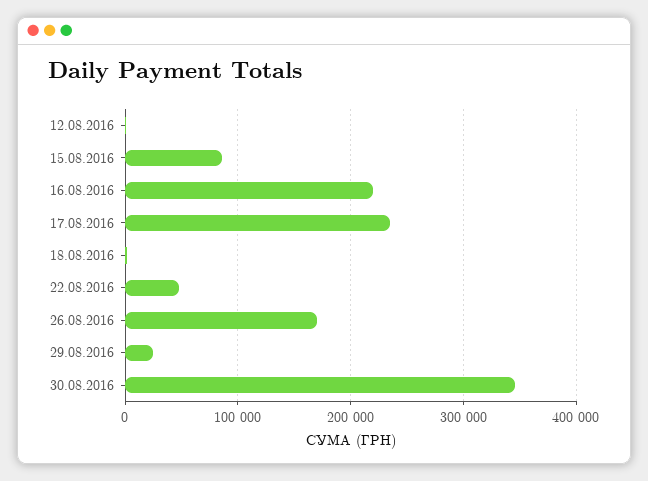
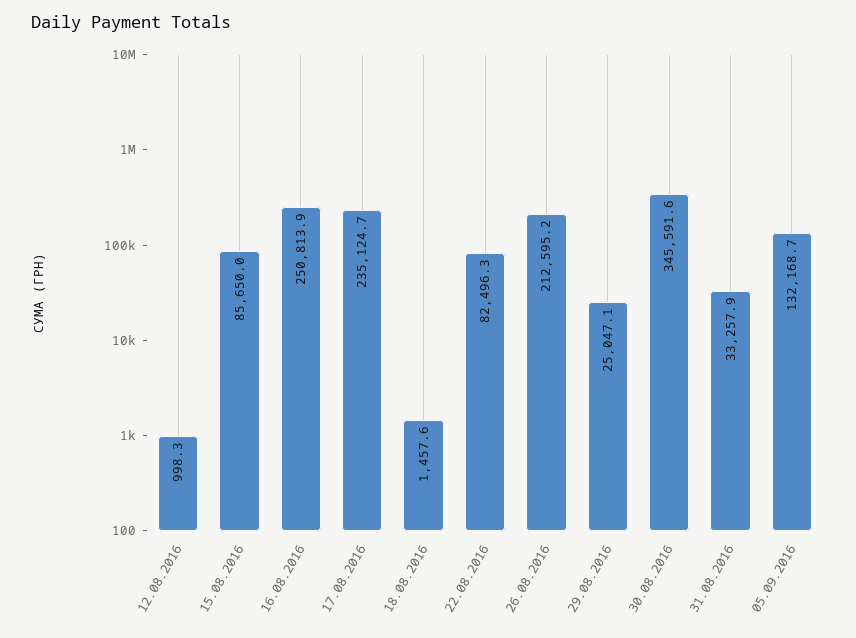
16.08.2016: 220000 -> 250813.9
22.08.2016: 50000 -> 82496.3
26.08.2016: 170000 -> 212595.2
31.08.2016: none -> 33257.9
05.09.2016: none -> 132168.7

